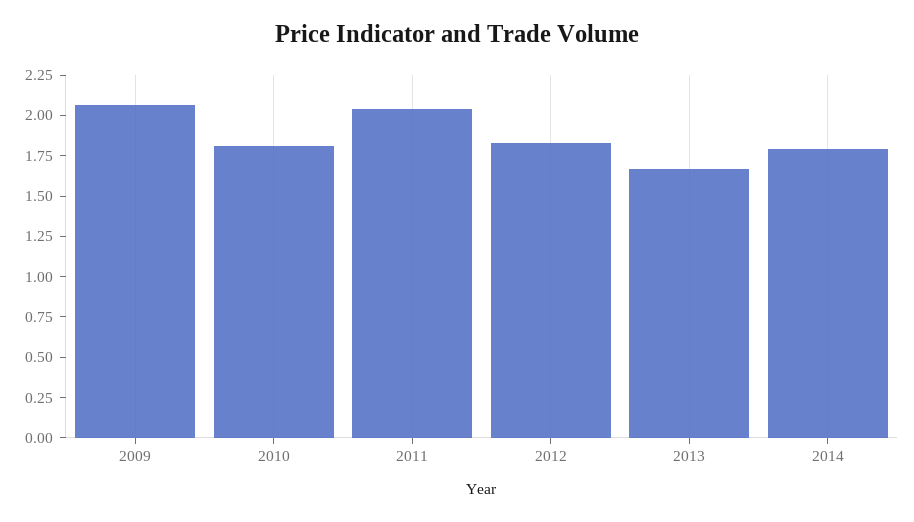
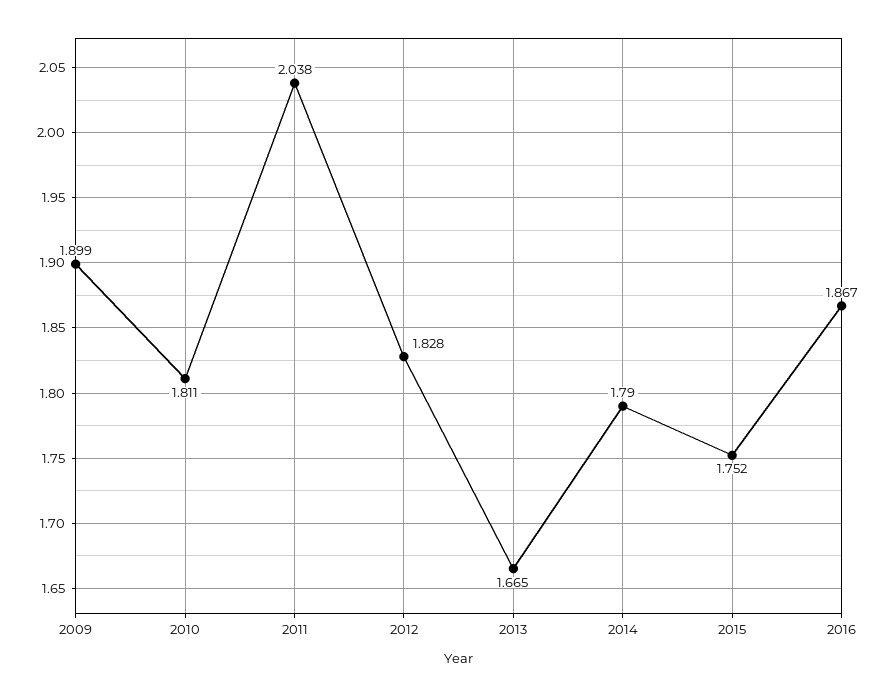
2009: 2.05 -> 1.899
2015: none -> 1.752
2016: none -> 1.867

